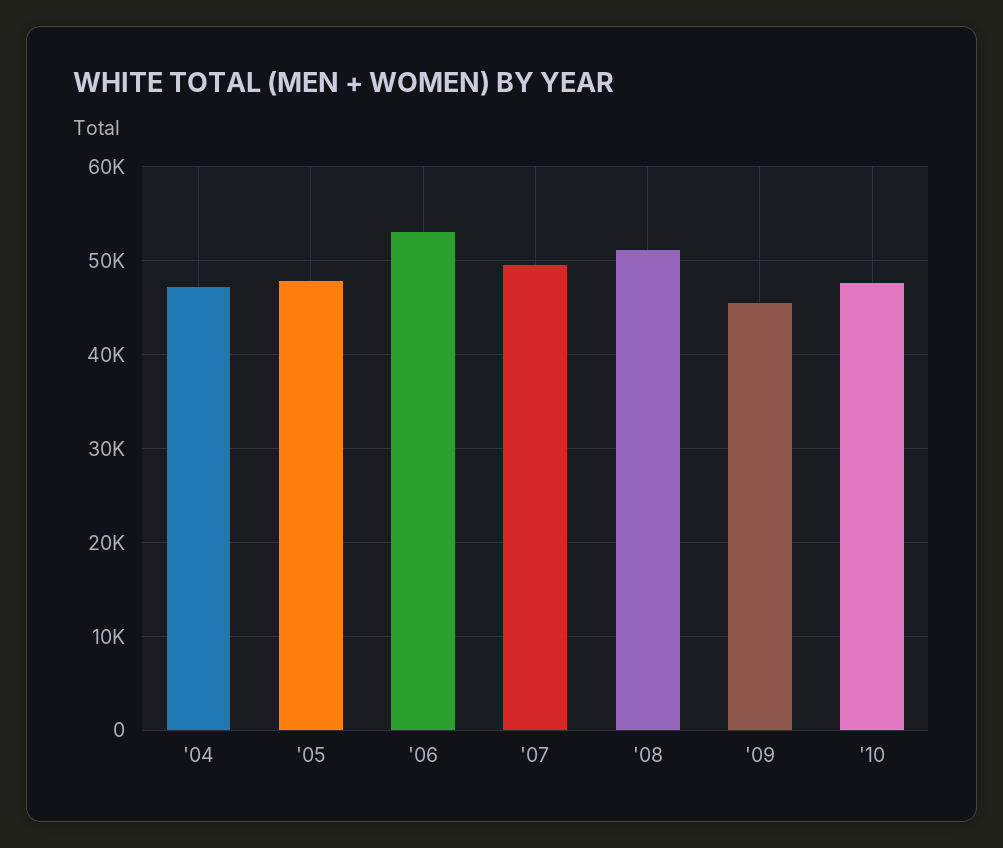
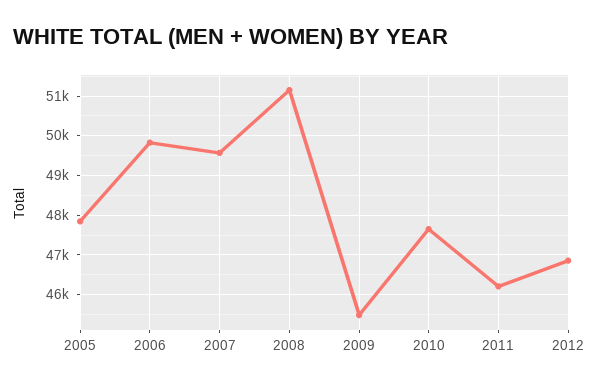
'04: 47000 -> none
'06: 53000 -> 49800
2011: none -> 46200
2012: none -> 46800

